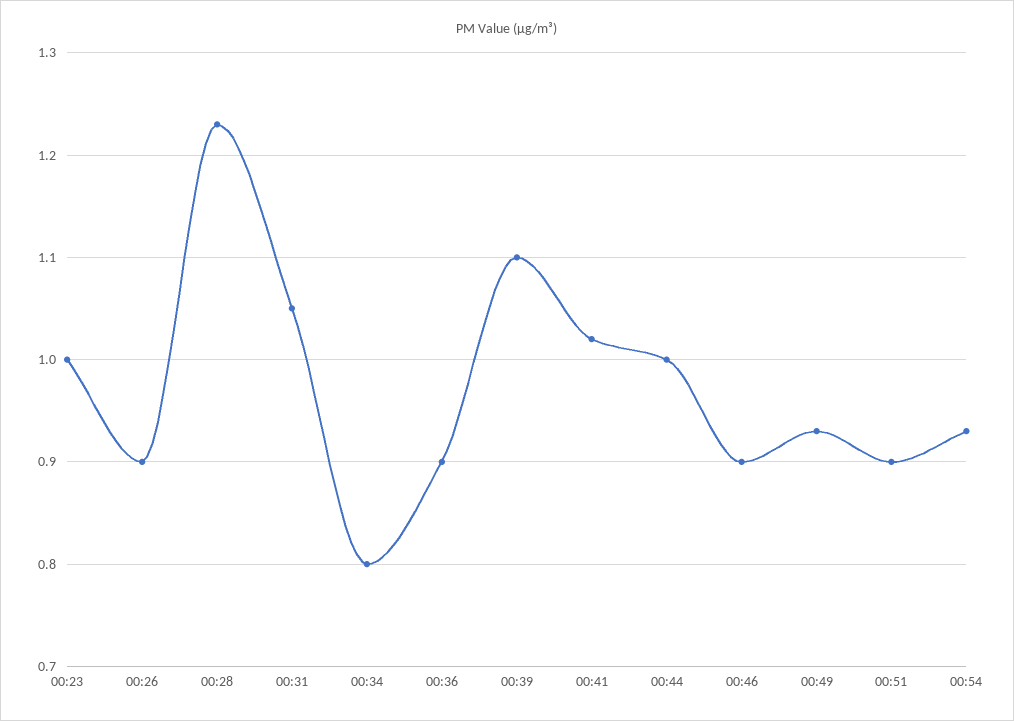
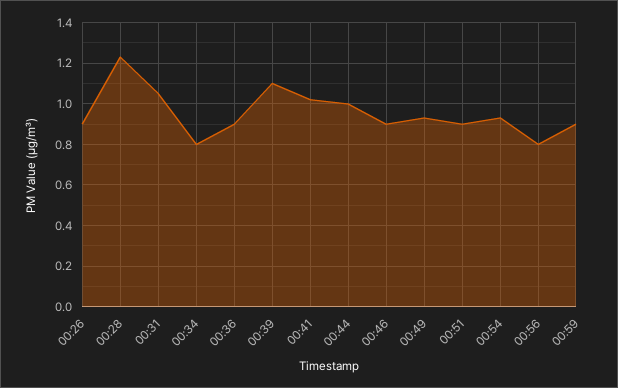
00:23: 1 -> none
00:56: none -> 0.8
00:59: none -> 0.9

